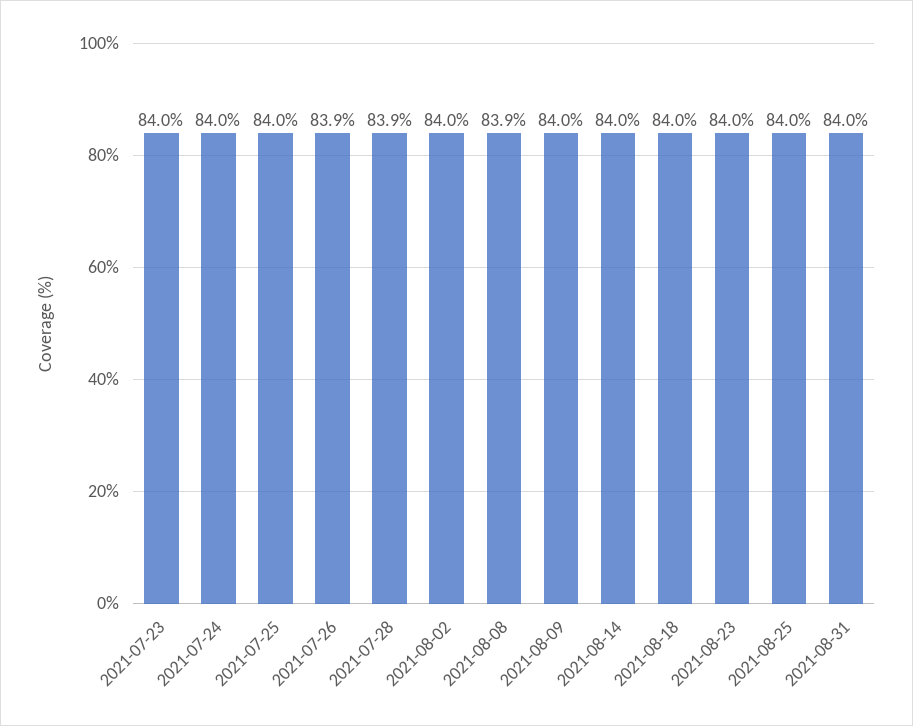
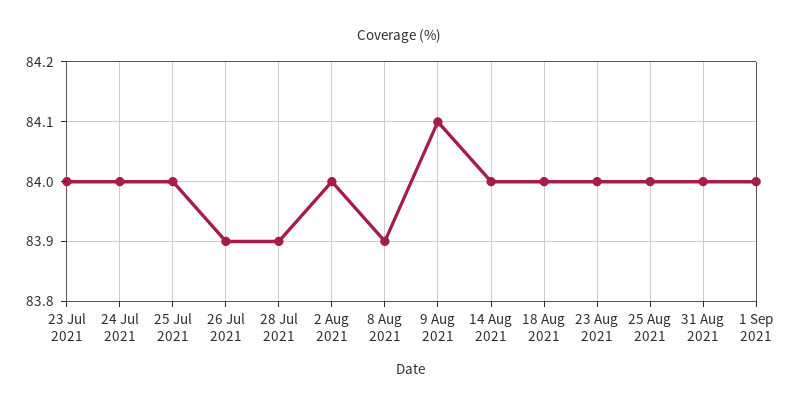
2021-08-09: 84 -> 84.1
1 Sep 2021: none -> 84

